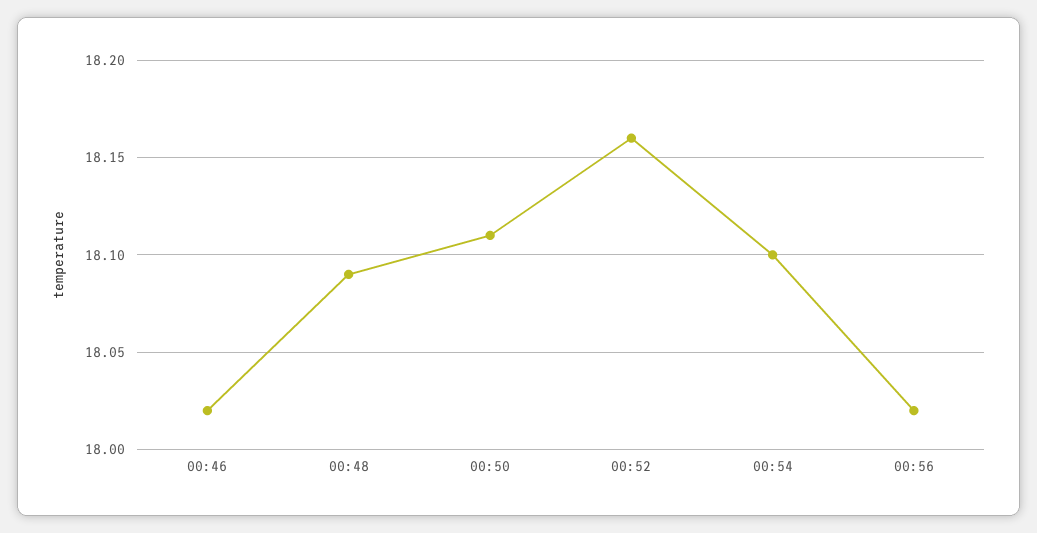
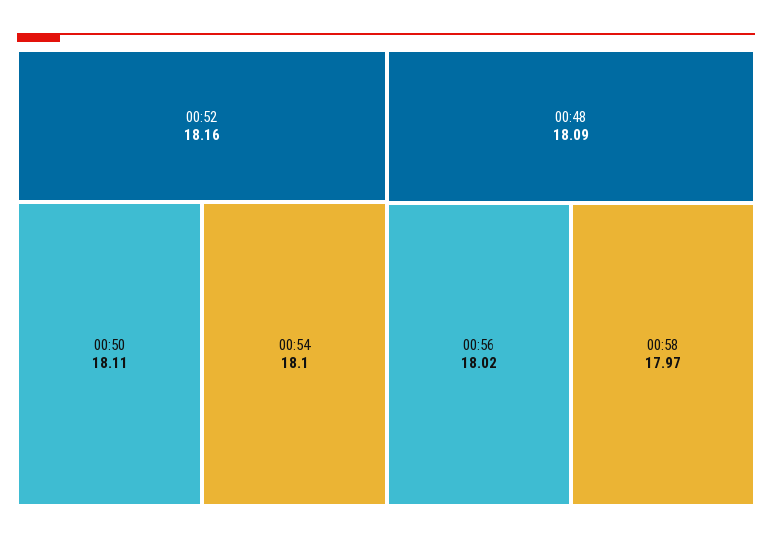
00:46: 18.02 -> none
00:58: none -> 17.97

